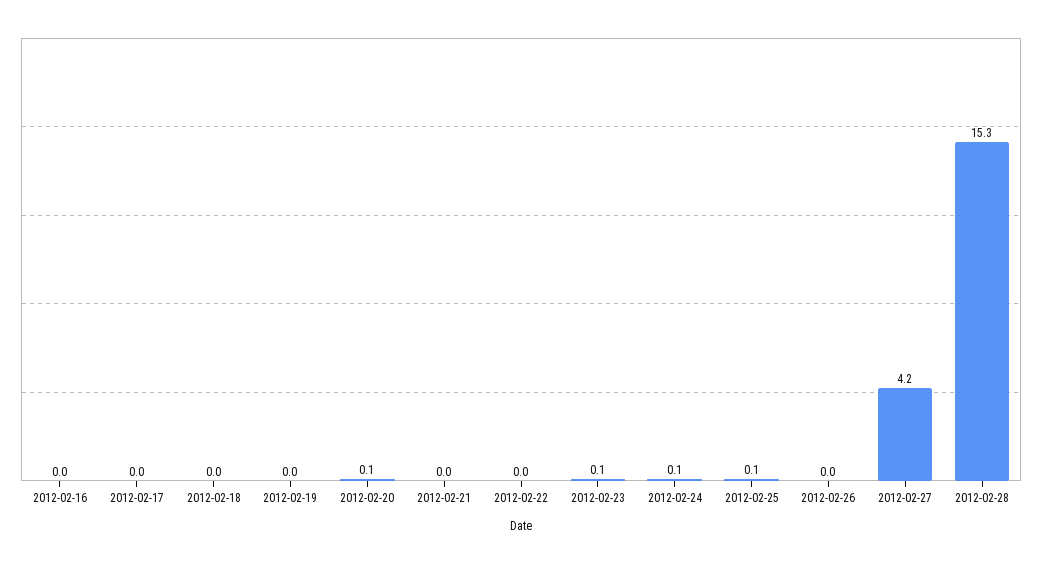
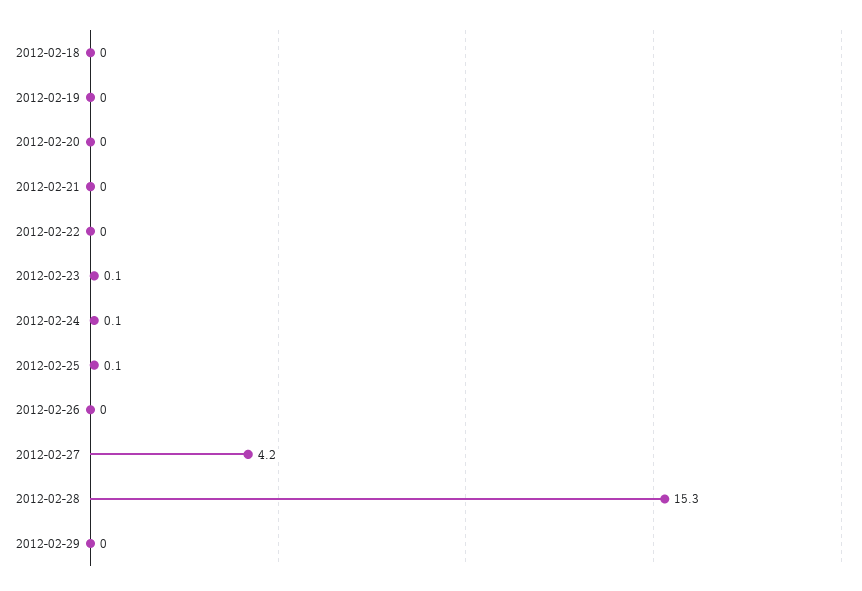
2012-02-16: 0 -> none
2012-02-17: 0 -> none
2012-02-20: 0.1 -> 0
2012-02-29: none -> 0

